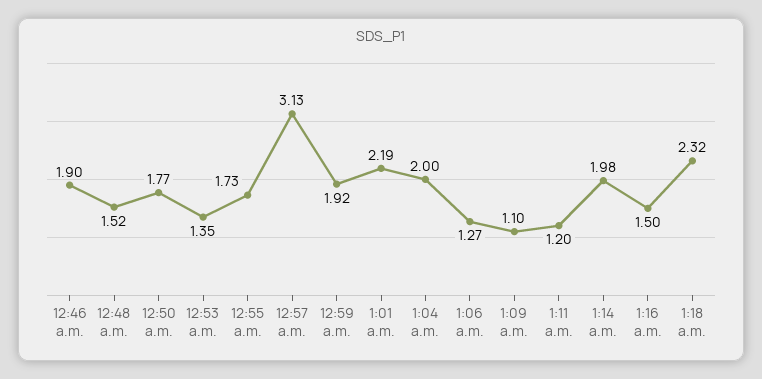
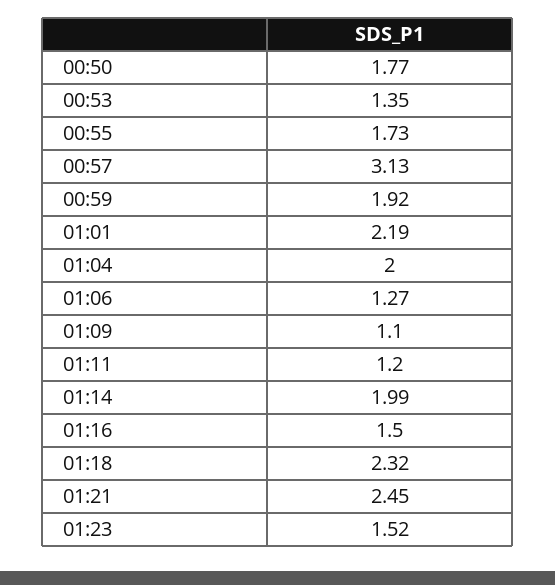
12:46 a.m.: 1.9 -> none
12:48 a.m.: 1.52 -> none
1:14 a.m.: 1.98 -> 1.99
01:21: none -> 2.45
01:23: none -> 1.52

